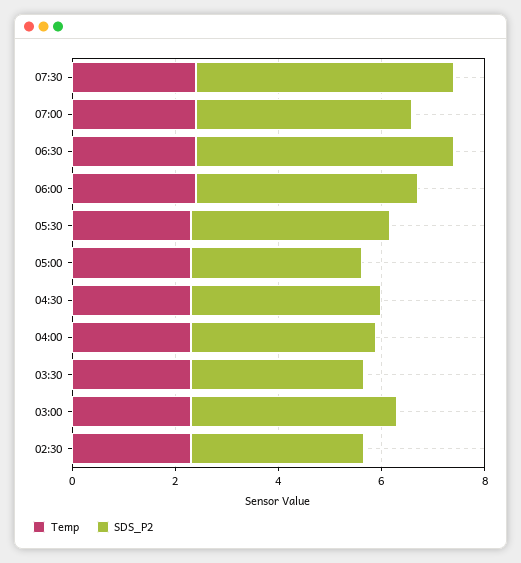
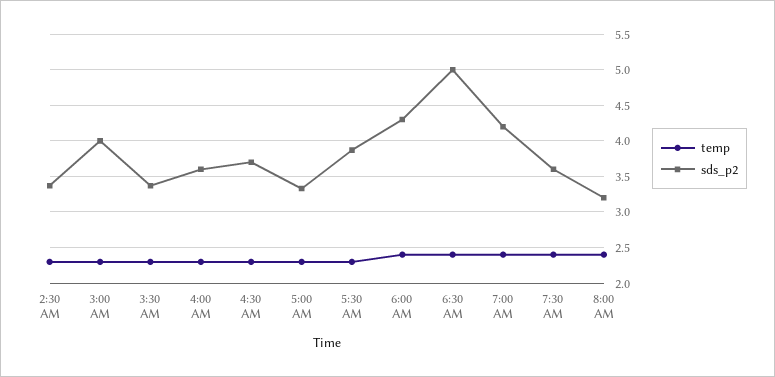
SDS_P2, 07:30: 5 -> 3.6
Temp, 8:00 AM: none -> 2.4
SDS_P2, 8:00 AM: none -> 3.2

